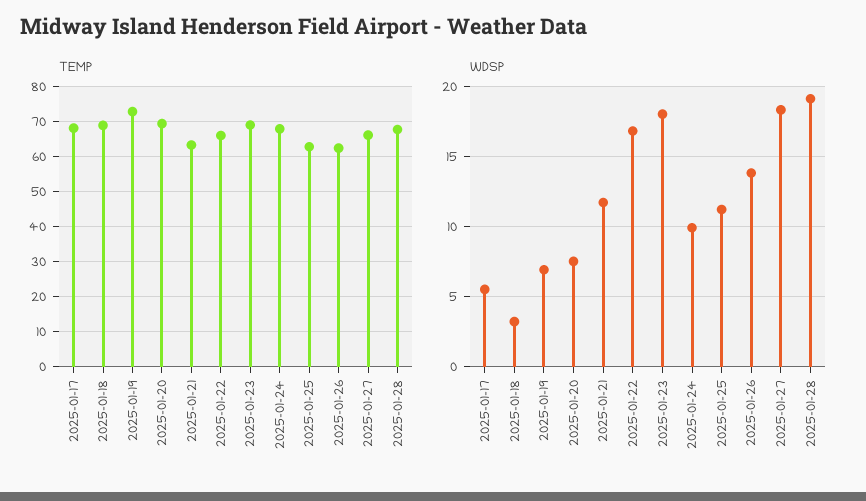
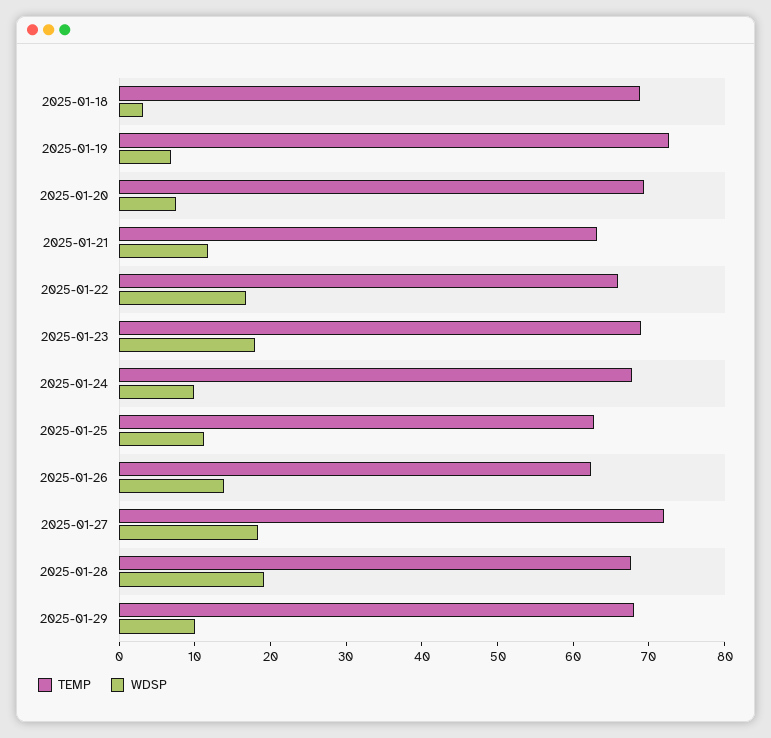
TEMP, 2025-01-17: 68 -> none
TEMP, 2025-01-27: 66 -> 72
WDSP, 2025-01-17: 5.5 -> none
TEMP, 2025-01-29: none -> 68
WDSP, 2025-01-29: none -> 10

